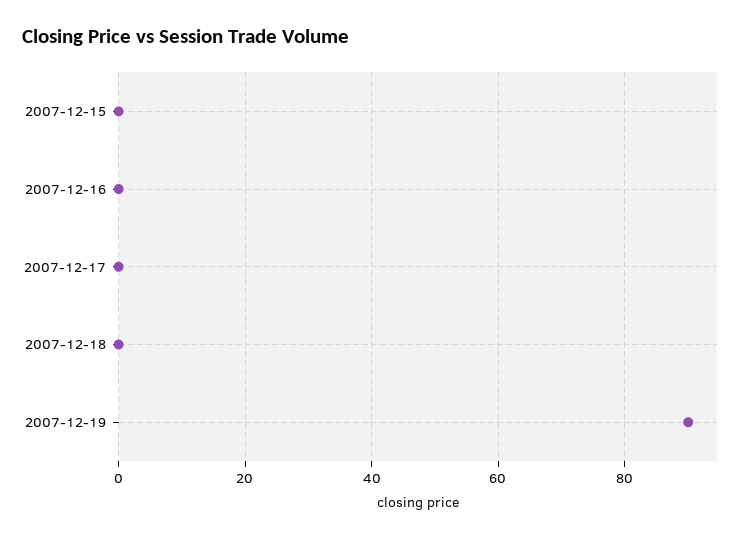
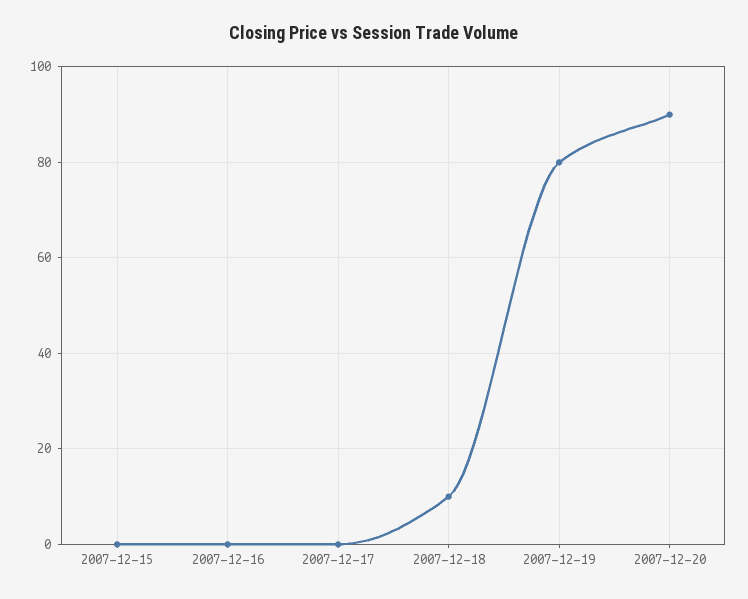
2007-12-18: 0 -> 10
2007-12-19: 90 -> 80
2007-12-20: none -> 90

